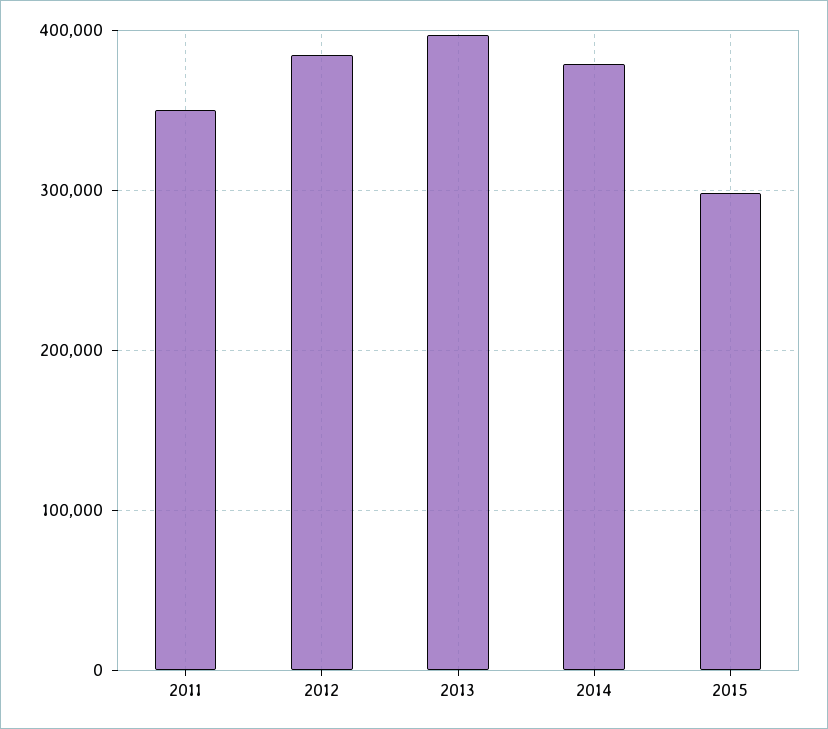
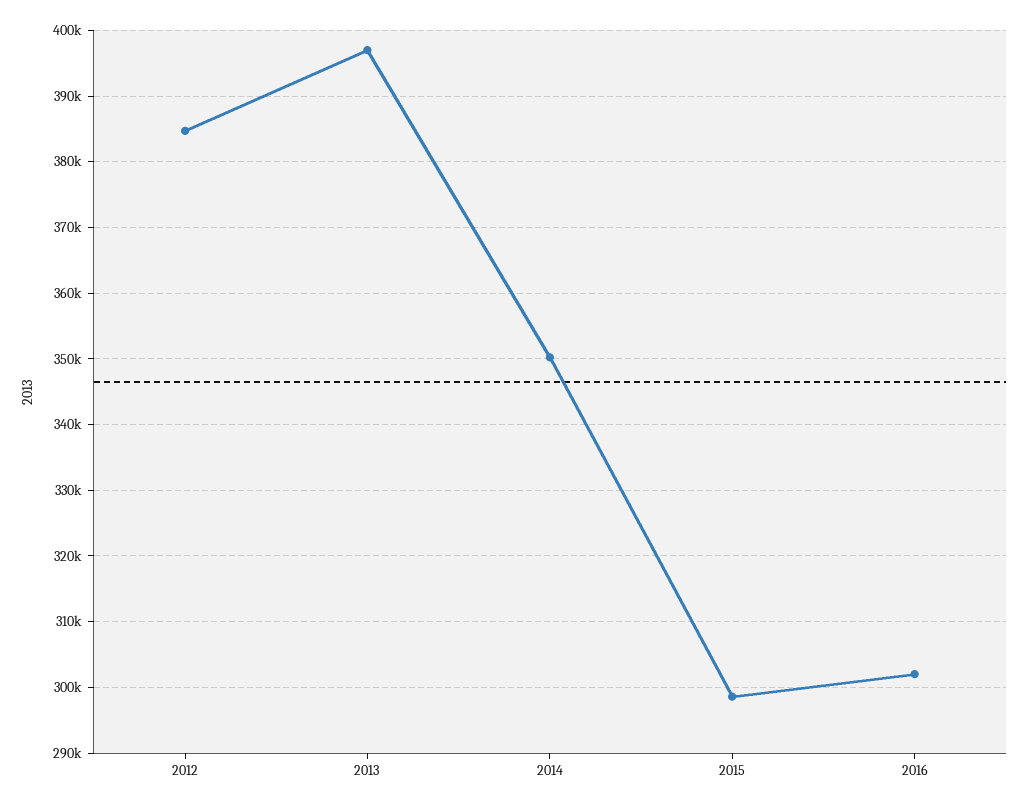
2011: 350000 -> none
2014: 380000 -> 350000
2016: none -> 302000

